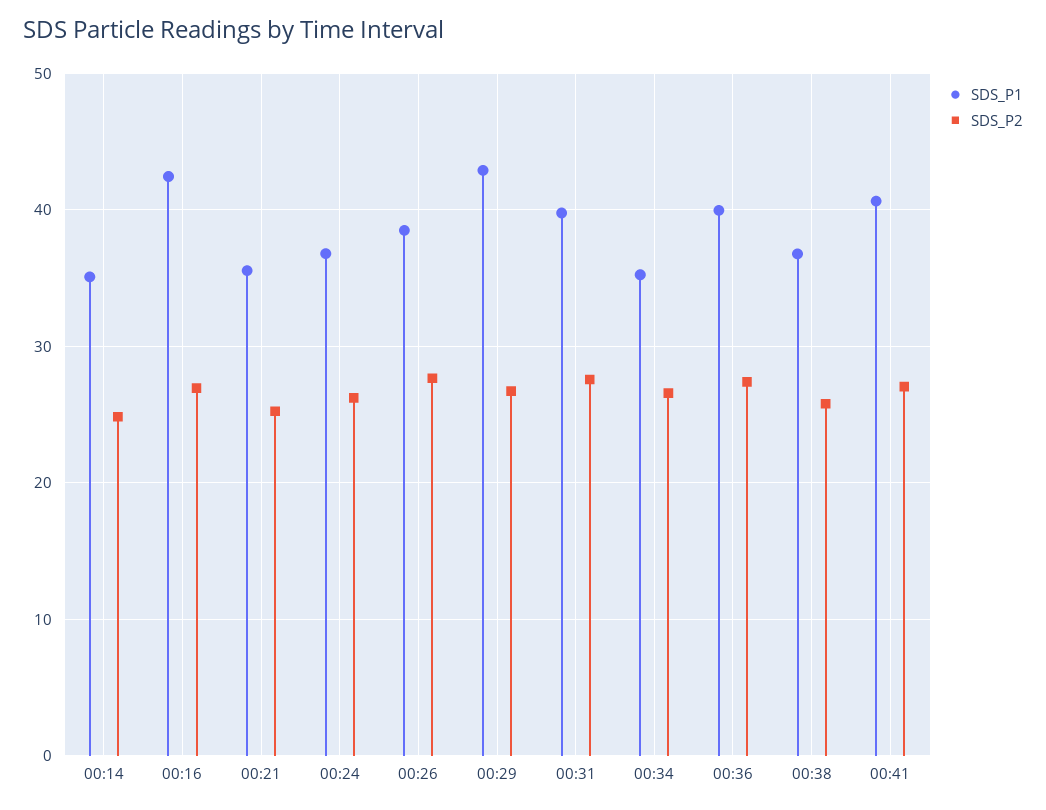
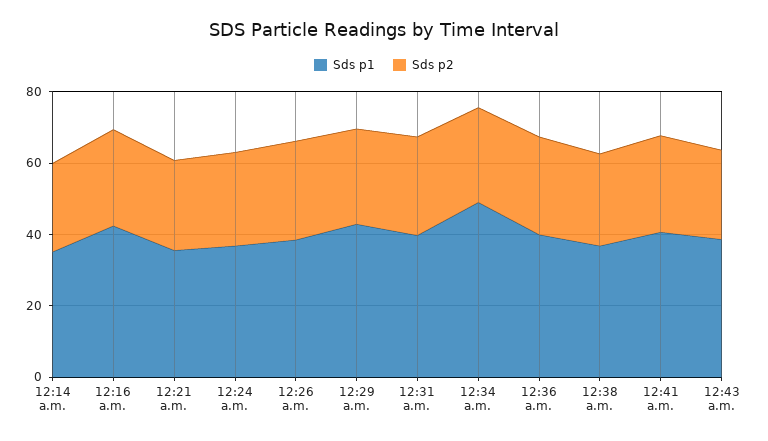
SDS_P1, 00:34: 35 -> 50
SDS_P1, 12:43 a.m.: none -> 40
SDS_P2, 12:43 a.m.: none -> 25

